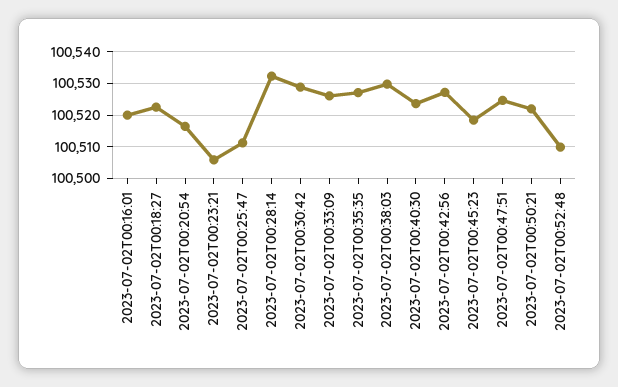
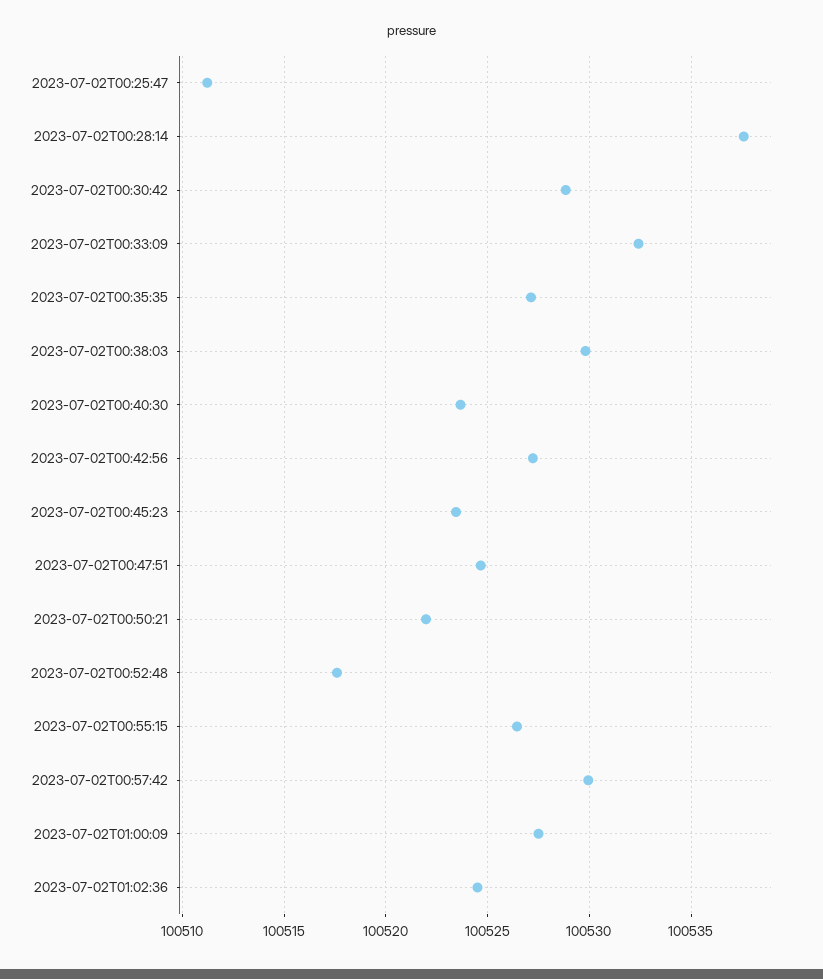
2023-07-02T00:16:01: 100520 -> none
2023-07-02T00:18:27: 100522 -> none
2023-07-02T00:20:54: 100516 -> none
2023-07-02T00:23:21: 100506 -> none
2023-07-02T00:28:14: 100532 -> 100537.5
2023-07-02T00:33:09: 100526 -> 100532.5
2023-07-02T00:45:23: 100518 -> 100523.5
2023-07-02T00:52:48: 100510 -> 100517.5
2023-07-02T00:55:15: none -> 100526.5
2023-07-02T00:57:42: none -> 100530
2023-07-02T01:00:09: none -> 100527.5
2023-07-02T01:02:36: none -> 100524.5

